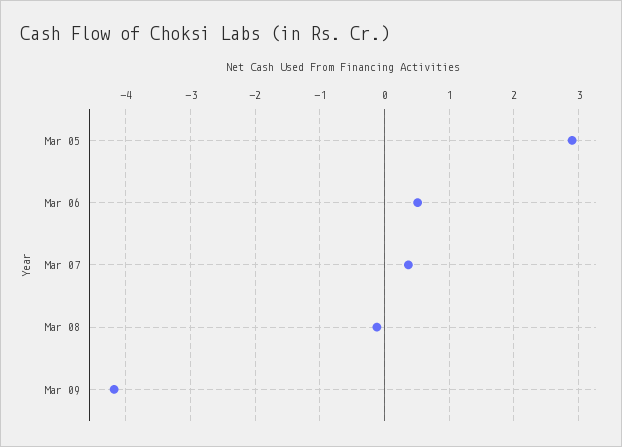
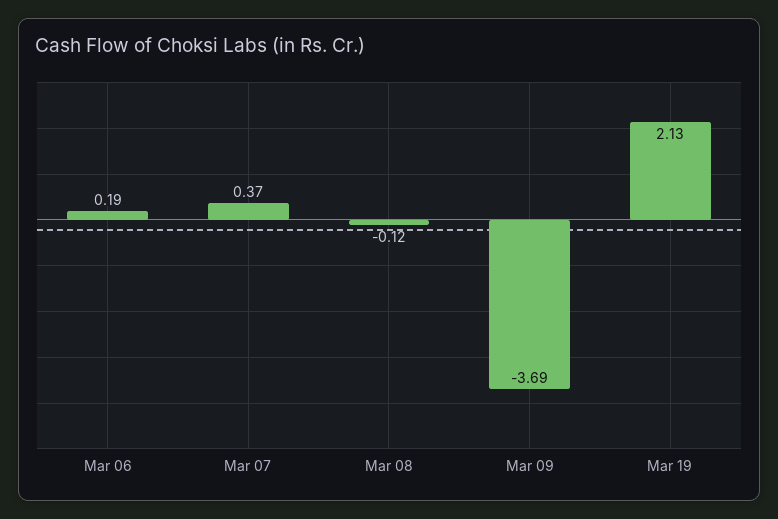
Mar 05: 2.9 -> none
Mar 06: 0.5 -> 0.19
Mar 09: -4.2 -> -3.69
Mar 19: none -> 2.13

